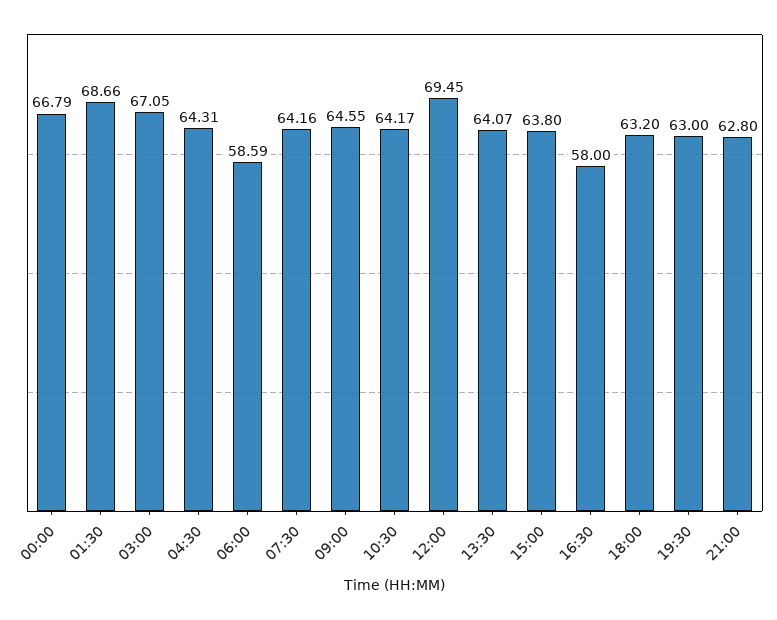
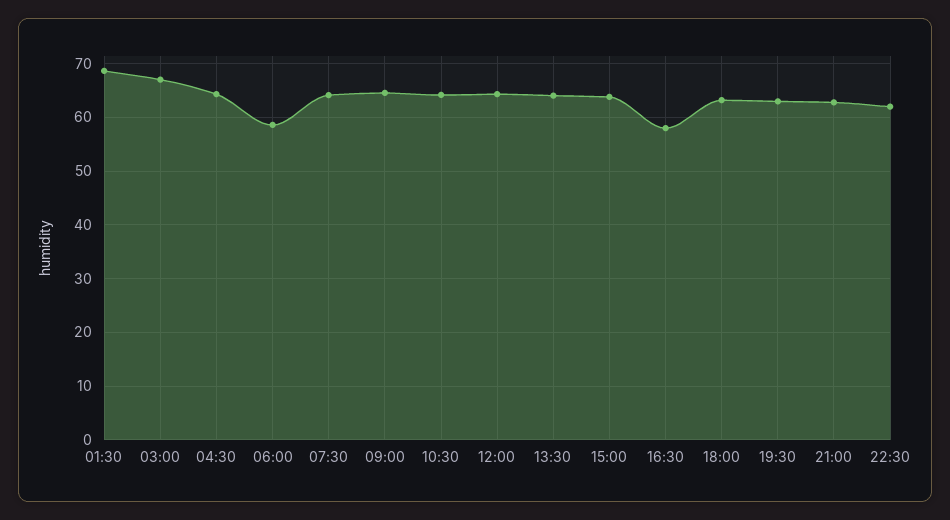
00:00: 66.79 -> none
12:00: 69.45 -> 64
22:30: none -> 62

